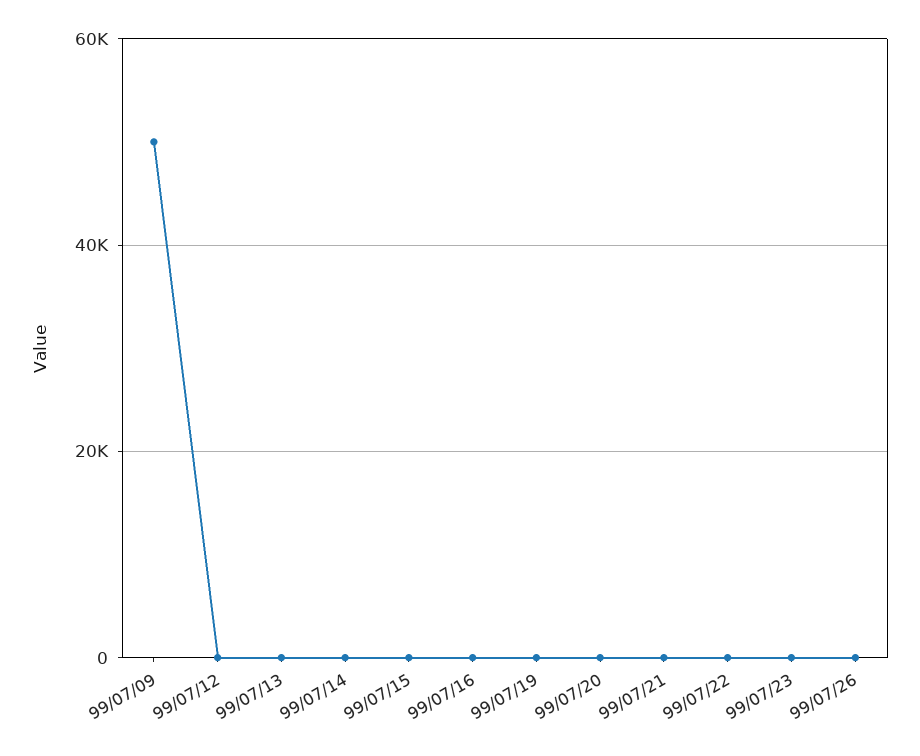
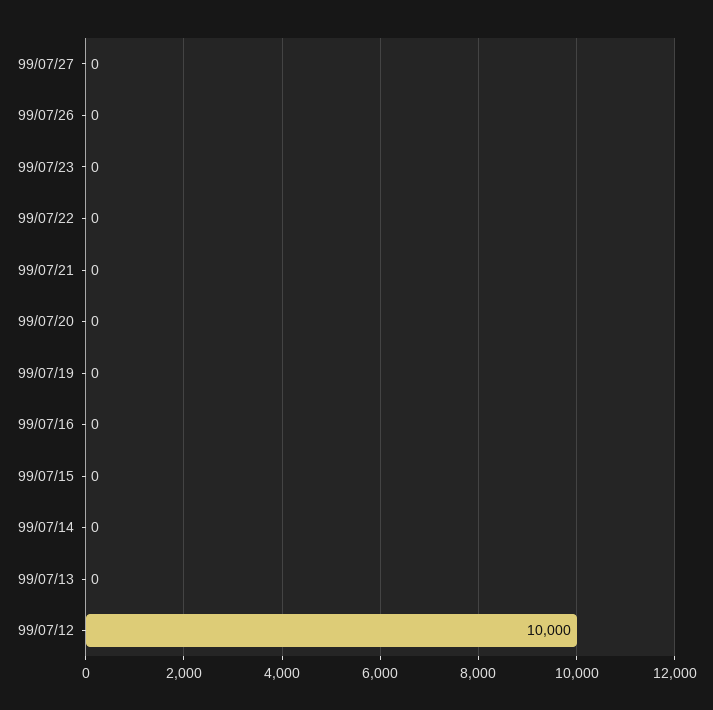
99/07/09: 50000 -> none
99/07/12: 0 -> 10000
99/07/27: none -> 0

